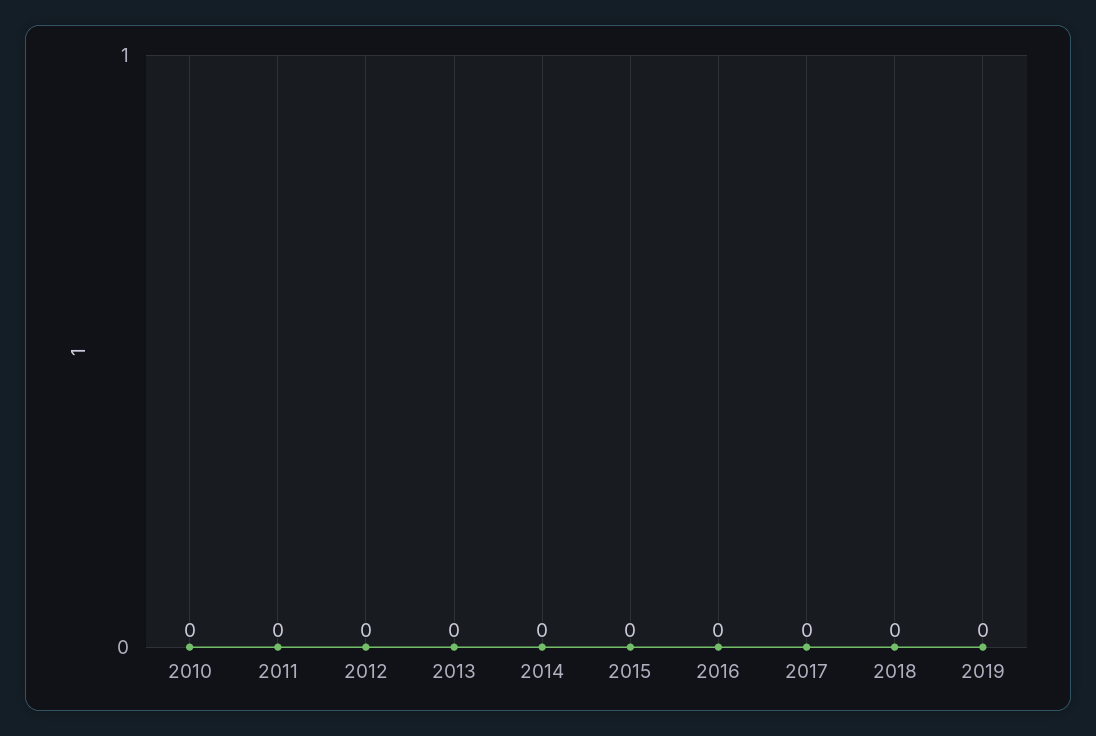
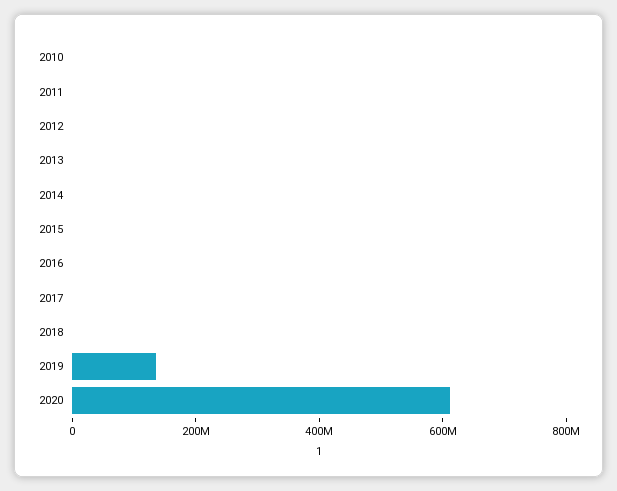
2019: 0 -> 150000000
2020: none -> 600000000

